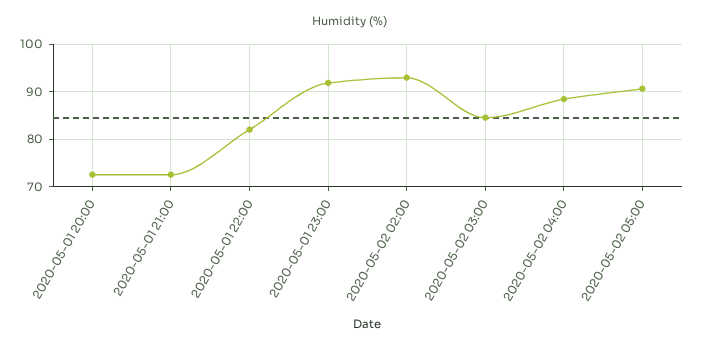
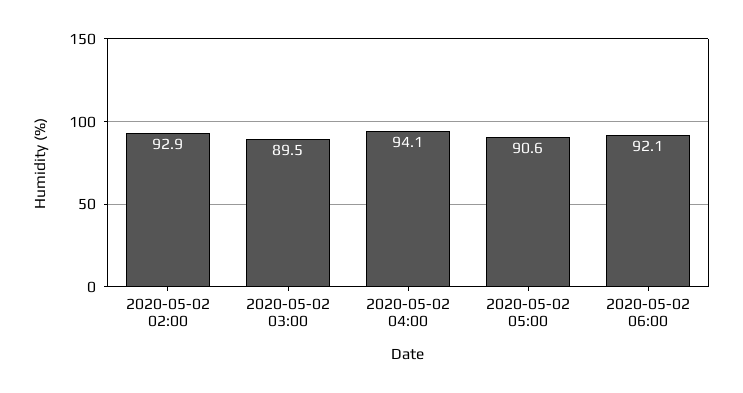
2020-05-01 20:00: 72 -> none
2020-05-01 21:00: 72 -> none
2020-05-01 22:00: 82 -> none
2020-05-01 23:00: 92 -> none
2020-05-02 03:00: 84 -> 89.5
2020-05-02 04:00: 88 -> 94.1
2020-05-02 06:00: none -> 92.1

